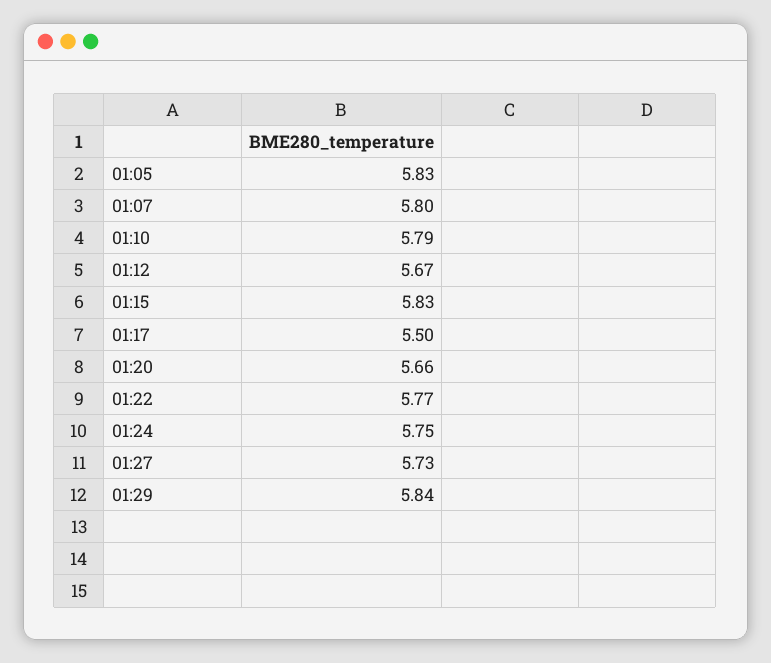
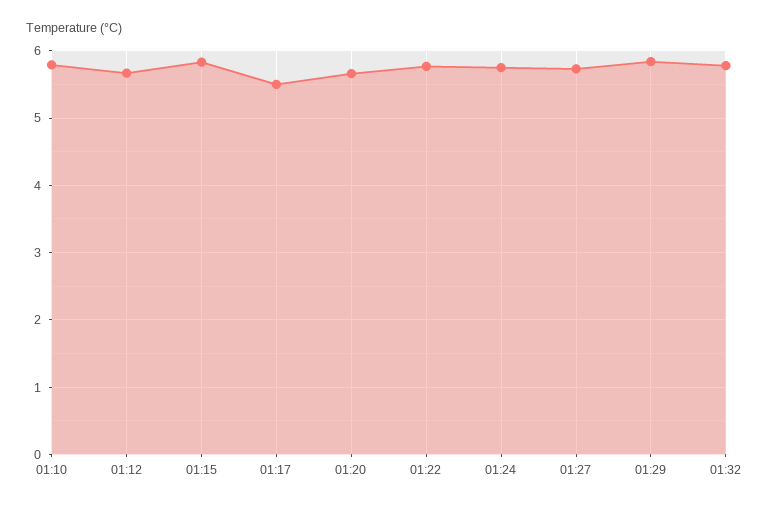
01:05: 5.83 -> none
01:07: 5.8 -> none
01:32: none -> 5.8

